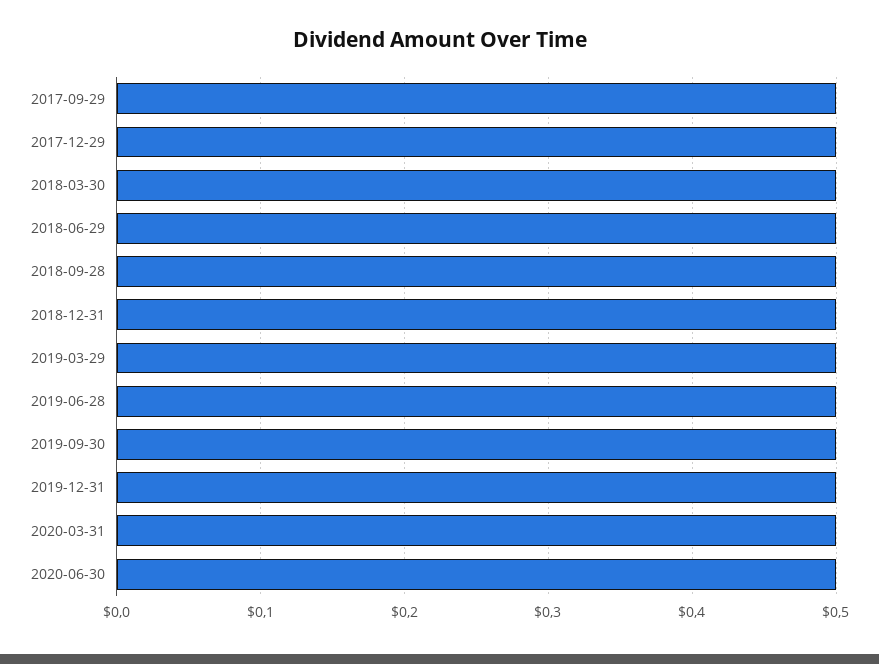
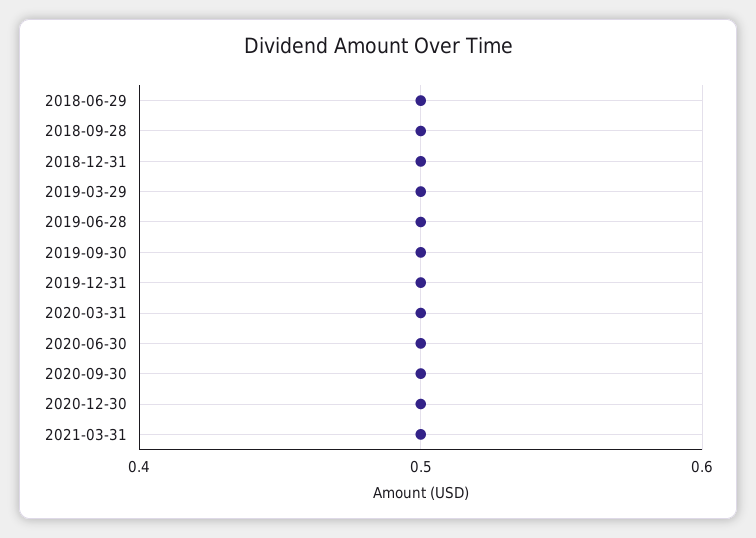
2017-09-29: 0.5 -> none
2017-12-29: 0.5 -> none
2018-03-30: 0.5 -> none
2020-09-30: none -> 0.5
2020-12-30: none -> 0.5
2021-03-31: none -> 0.5

